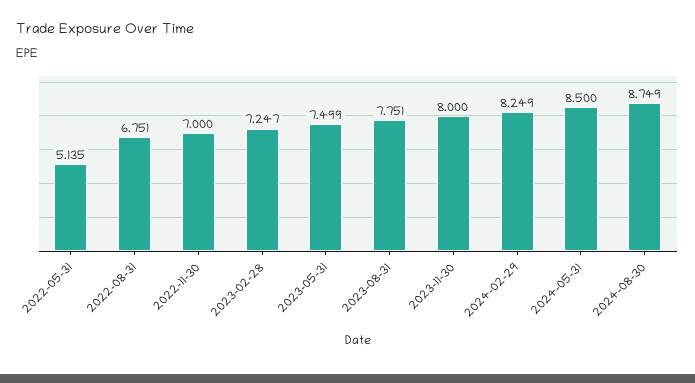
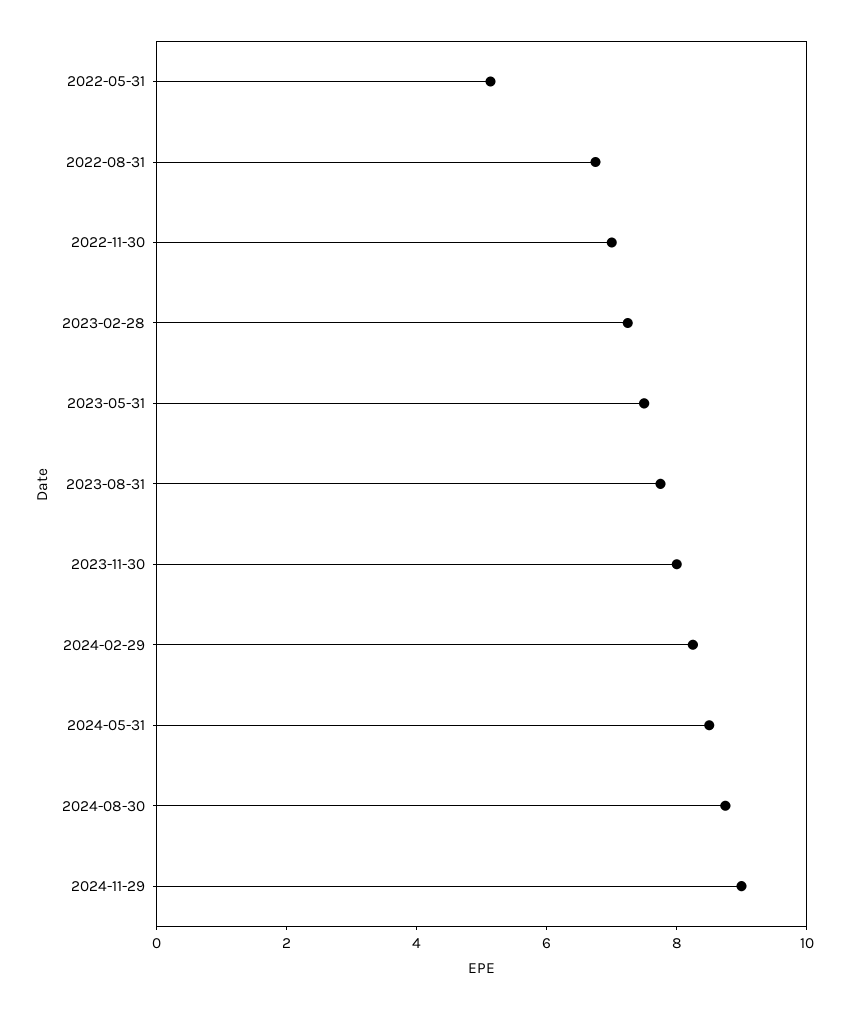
2024-11-29: none -> 9

